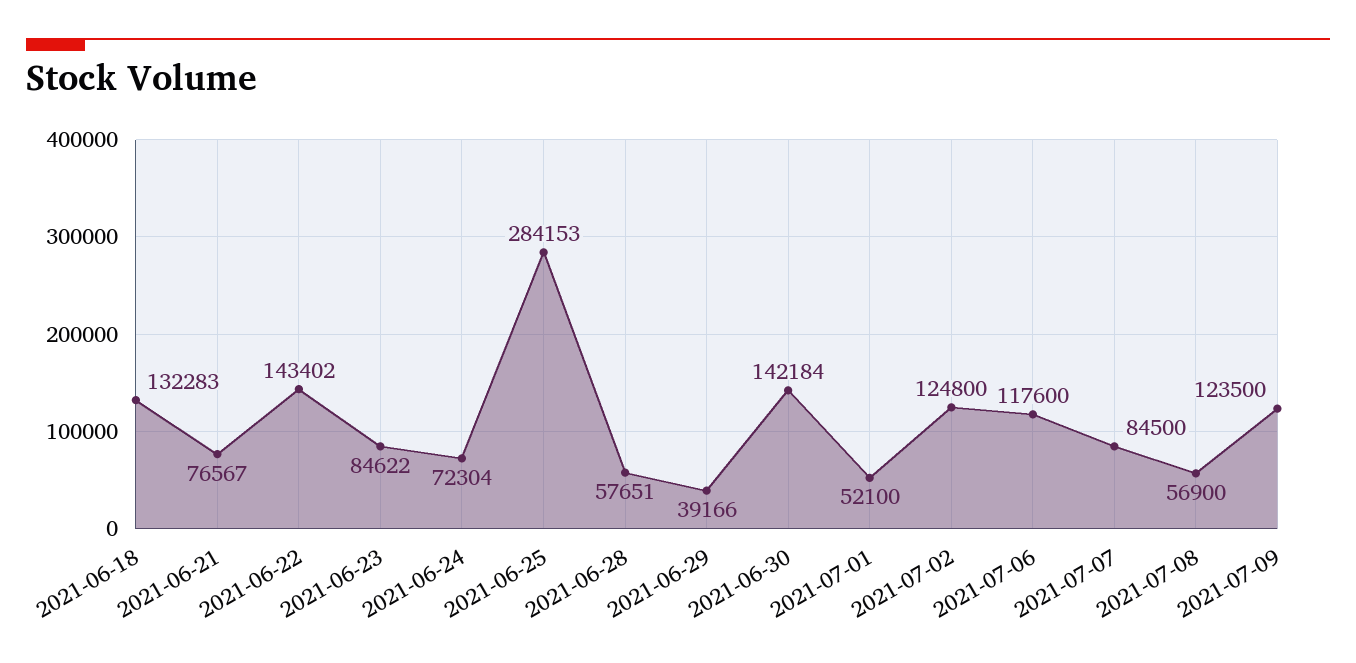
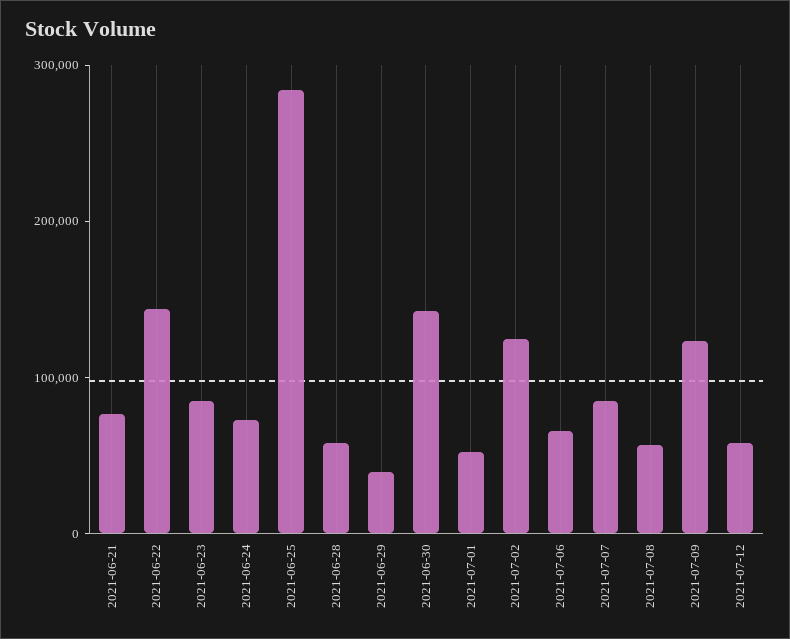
2021-06-18: 132283 -> none
2021-07-06: 117600 -> 60000
2021-07-12: none -> 60000

